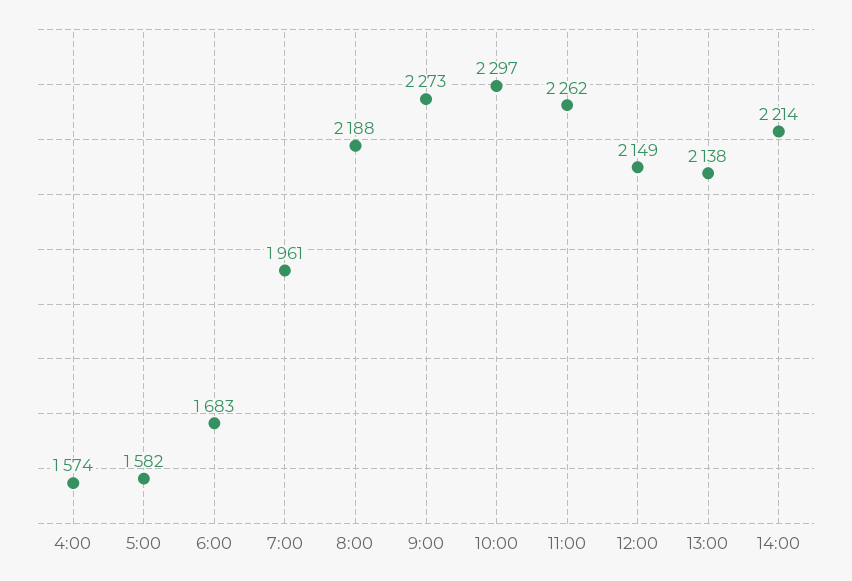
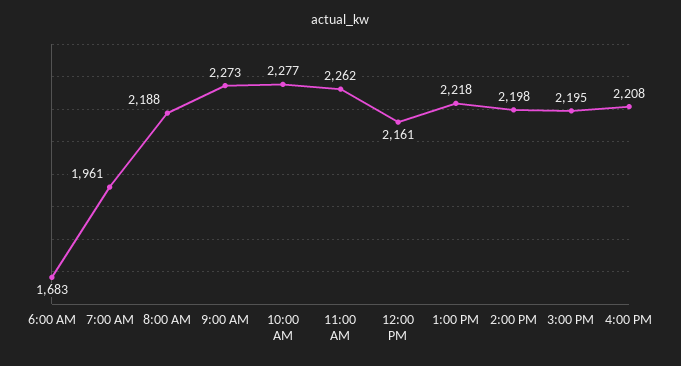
4:00: 1574 -> none
5:00: 1582 -> none
10:00: 2297 -> 2277
12:00: 2149 -> 2161
13:00: 2138 -> 2218
14:00: 2214 -> 2198
3:00 PM: none -> 2195
4:00 PM: none -> 2208

